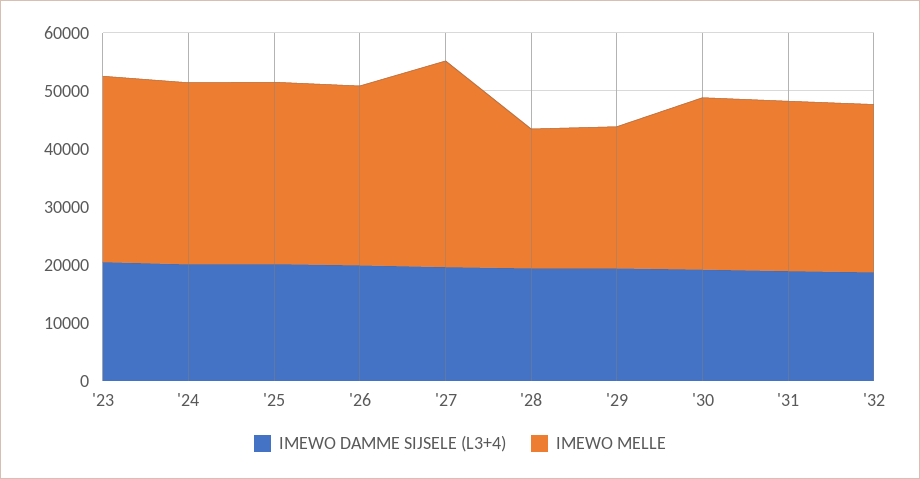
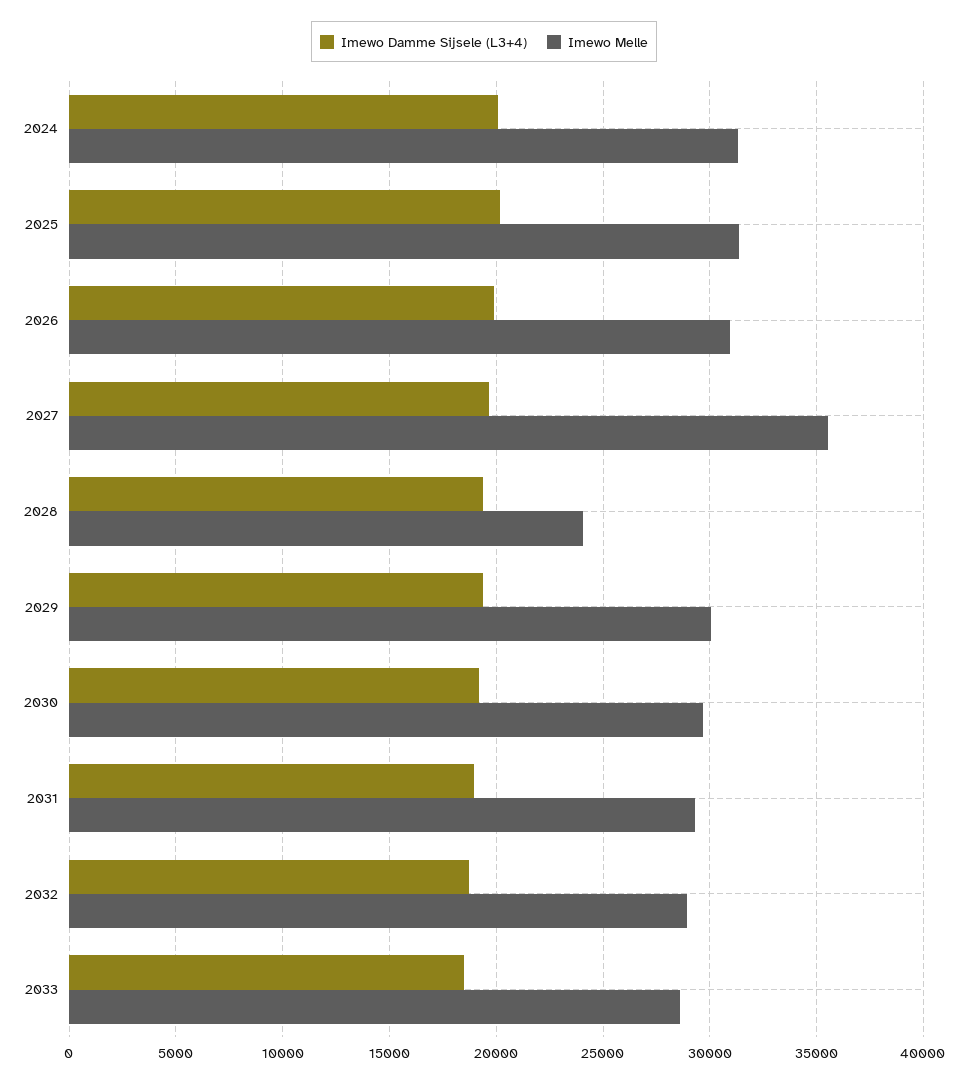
IMEWO DAMME SIJSELE (L3+4), '23: 20000 -> none
IMEWO MELLE, '23: 32000 -> none
IMEWO MELLE, '29: 24000 -> 30000
IMEWO DAMME SIJSELE (L3+4), 2033: none -> 18500
IMEWO MELLE, 2033: none -> 28500

